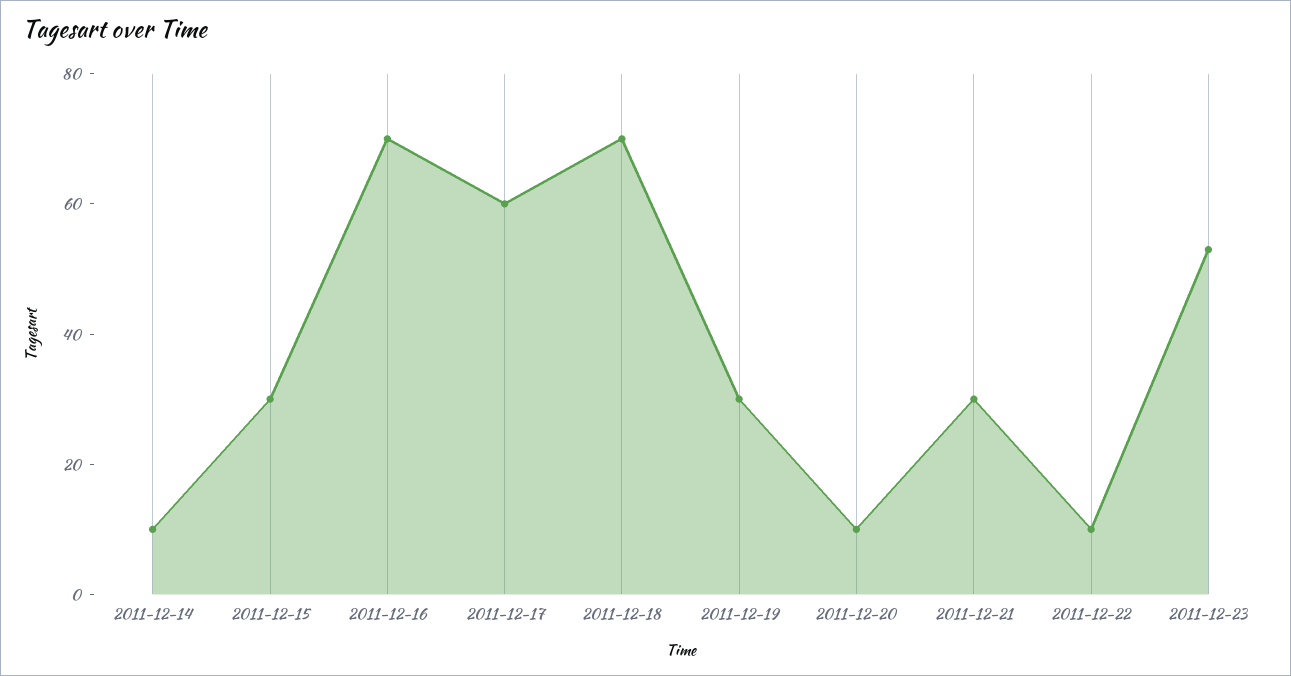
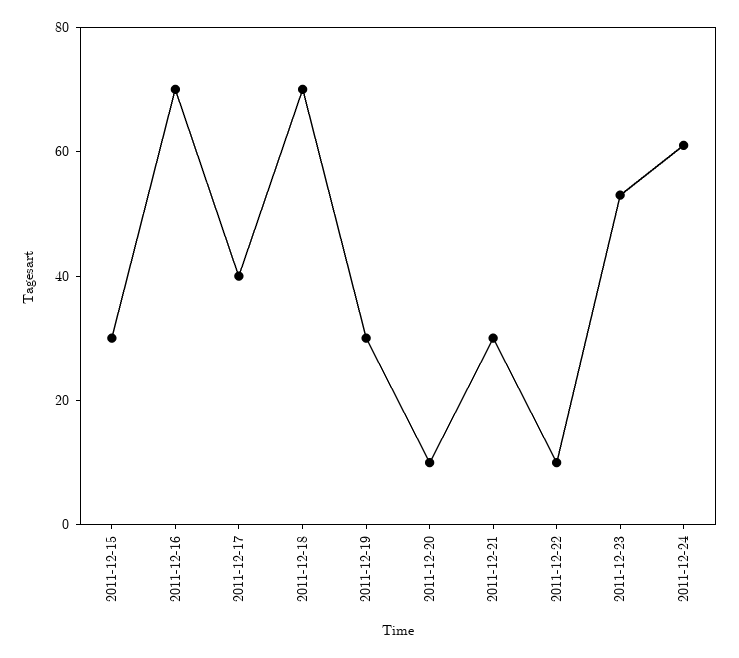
2011-12-14: 10 -> none
2011-12-17: 60 -> 40
2011-12-24: none -> 60

